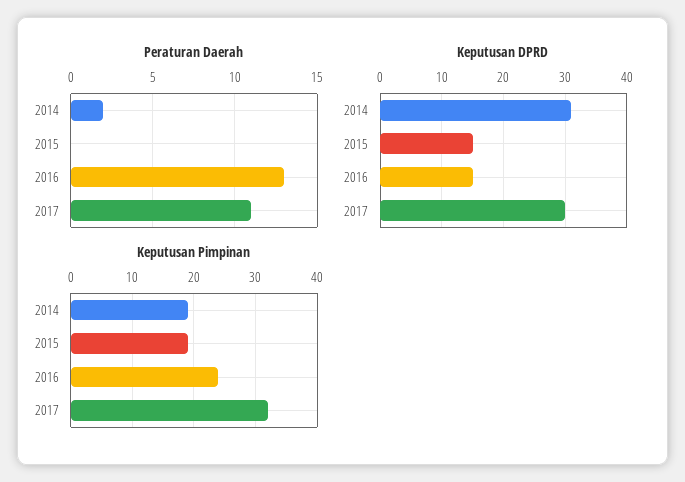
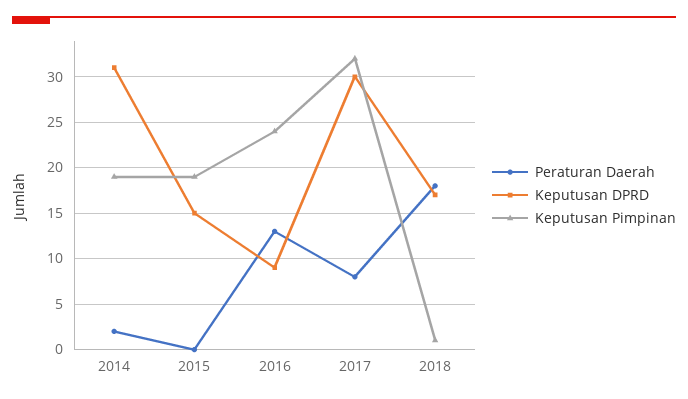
Peraturan Daerah, 2017: 11 -> 8
Keputusan DPRD, 2016: 15 -> 9
Peraturan Daerah, 2018: none -> 18
Keputusan DPRD, 2018: none -> 17
Keputusan Pimpinan, 2018: none -> 1

